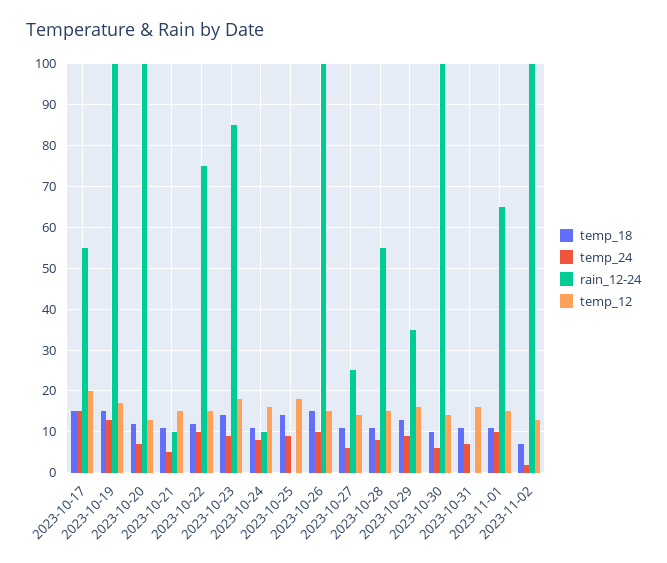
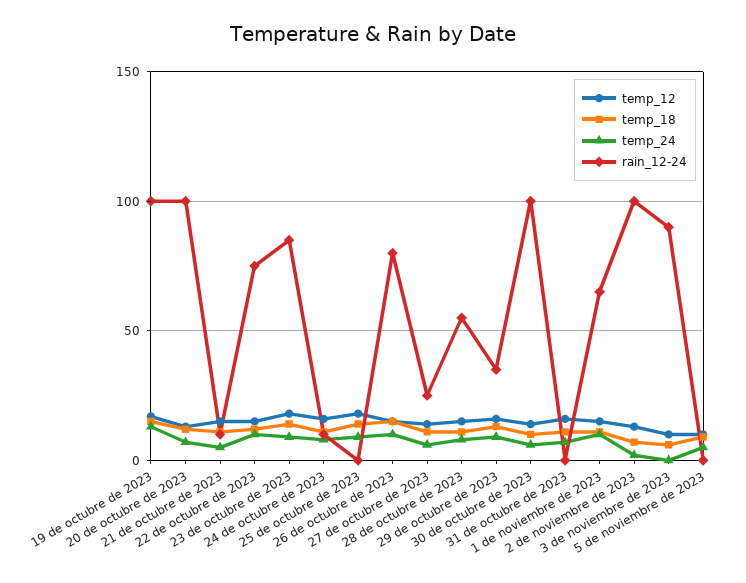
temp_18, 2023-10-17: 15 -> none
temp_24, 2023-10-17: 15 -> none
rain_12-24, 2023-10-17: 55 -> none
temp_12, 2023-10-17: 20 -> none
rain_12-24, 2023-10-26: 100 -> 80
temp_12, 3 de noviembre de 2023: none -> 10
temp_18, 3 de noviembre de 2023: none -> 5
temp_24, 3 de noviembre de 2023: none -> 0
rain_12-24, 3 de noviembre de 2023: none -> 90
temp_12, 5 de noviembre de 2023: none -> 10
temp_18, 5 de noviembre de 2023: none -> 10
temp_24, 5 de noviembre de 2023: none -> 5
rain_12-24, 5 de noviembre de 2023: none -> 0

